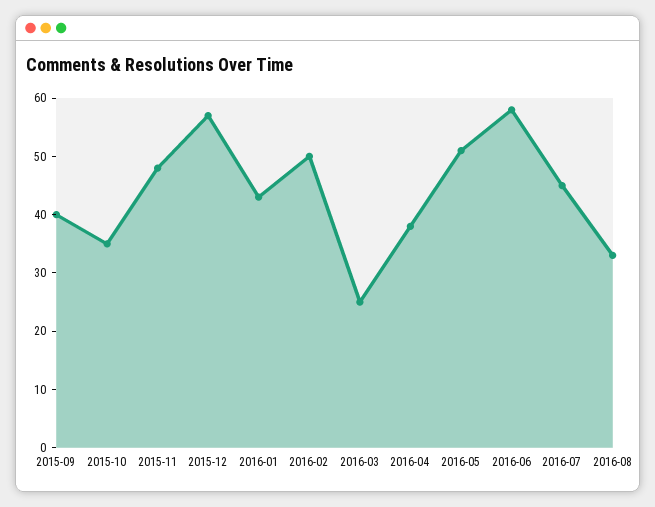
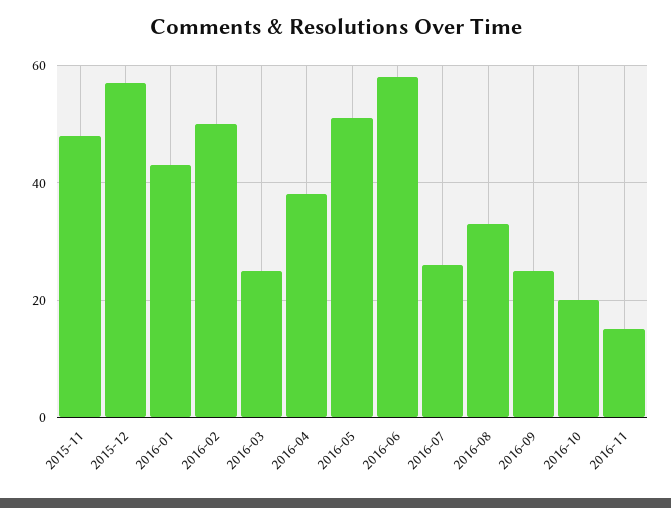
2015-09: 40 -> none
2015-10: 35 -> none
2016-07: 45 -> 25
2016-09: none -> 25
2016-10: none -> 20
2016-11: none -> 15

